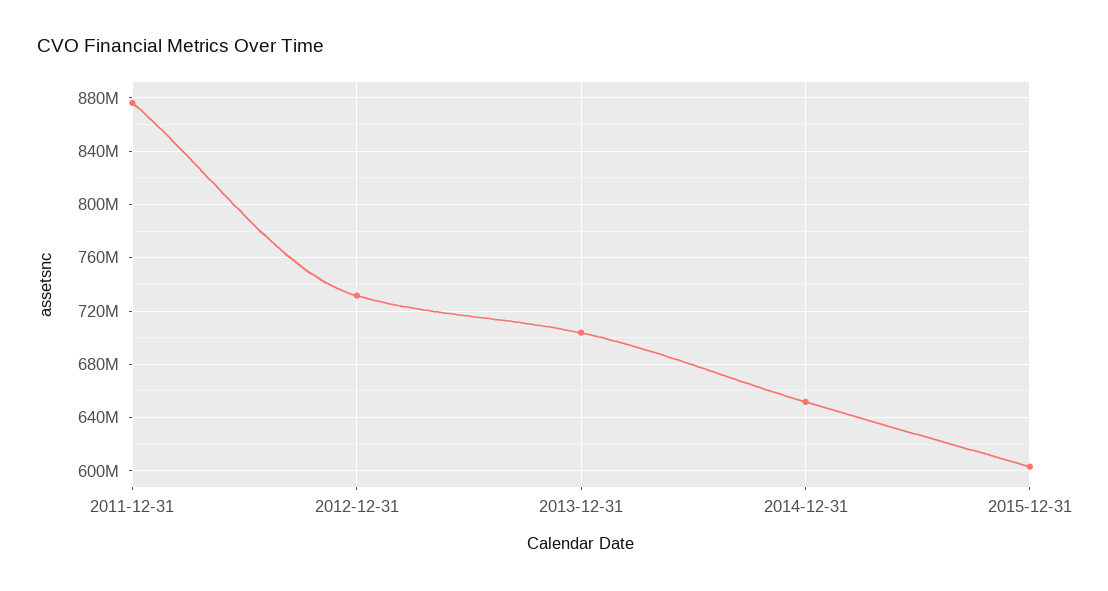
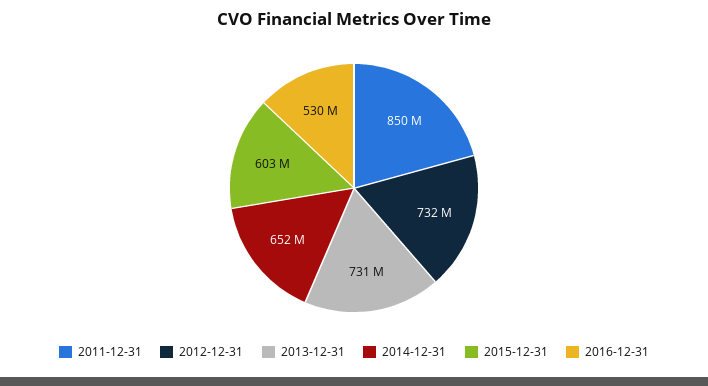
2011-12-31: 875000000 -> 850000000
2013-12-31: 705000000 -> 731000000
2016-12-31: none -> 530000000

